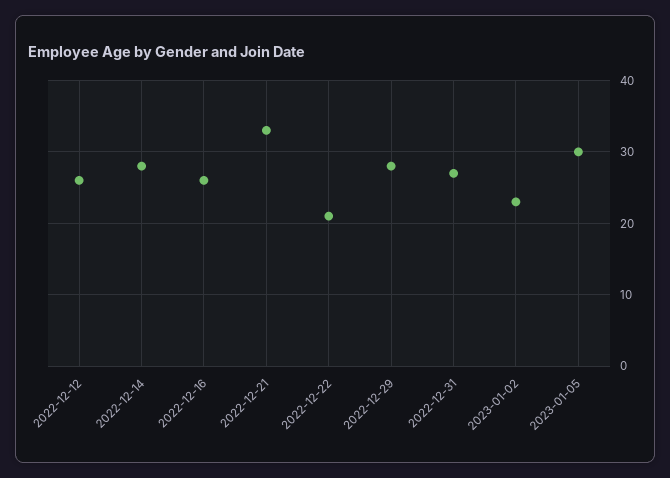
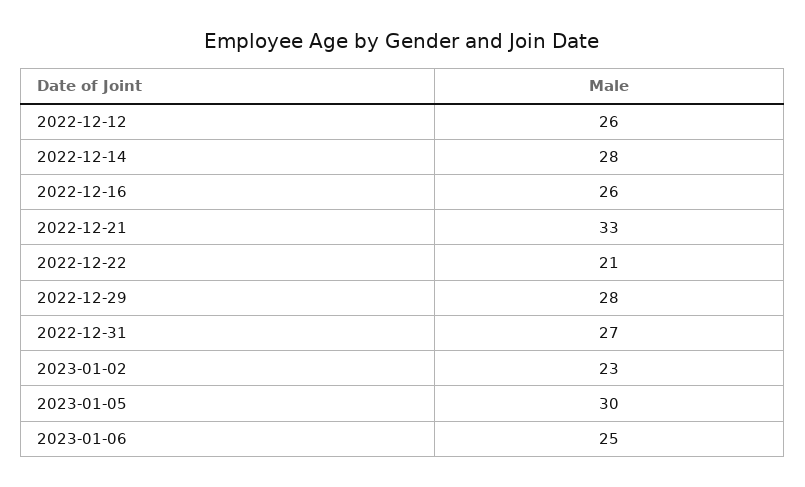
2023-01-06: none -> 25

